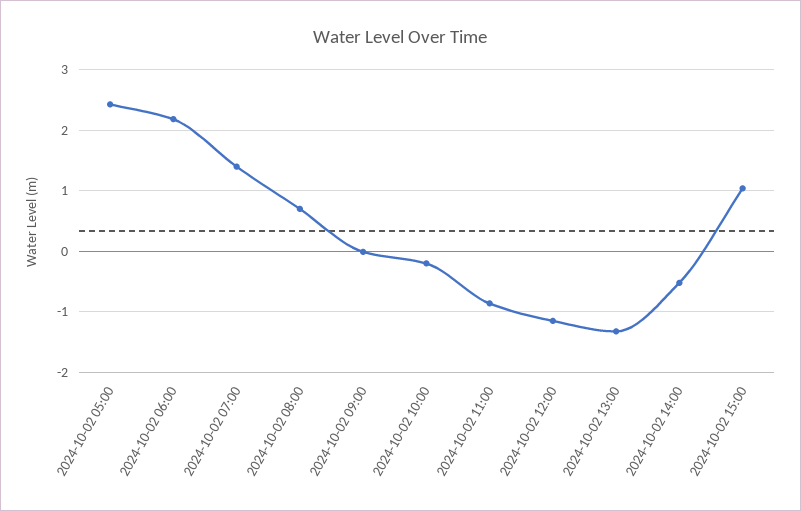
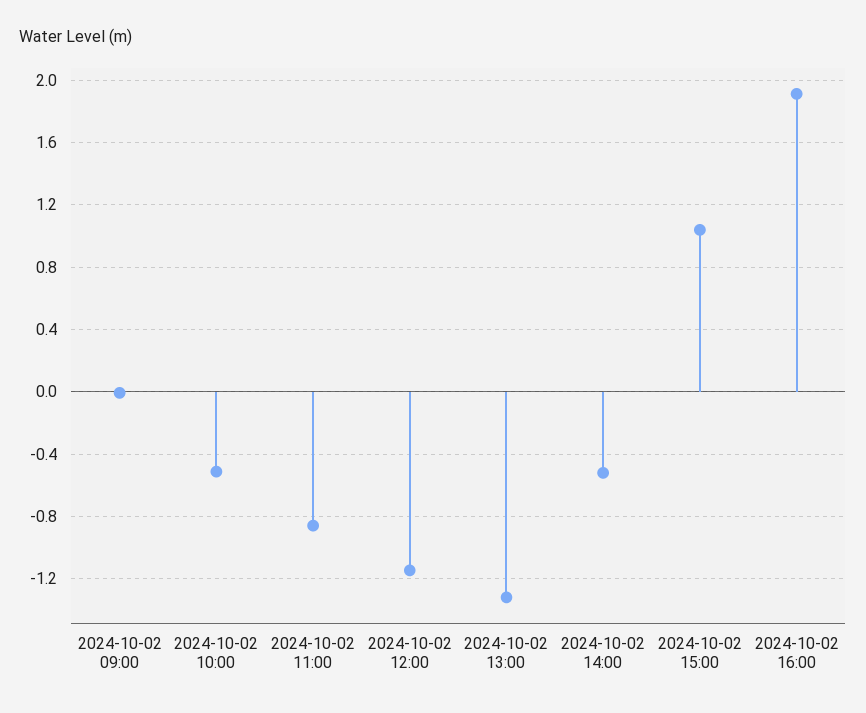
2024-10-02 05:00: 2.4 -> none
2024-10-02 06:00: 2.2 -> none
2024-10-02 07:00: 1.4 -> none
2024-10-02 08:00: 0.7 -> none
2024-10-02 10:00: -0.2 -> -0.5
2024-10-02 16:00: none -> 1.9

